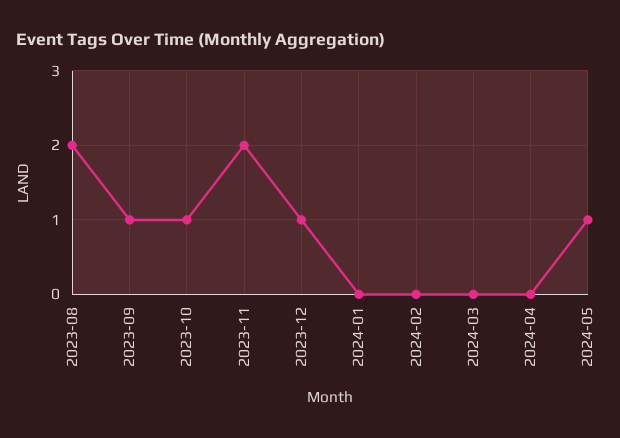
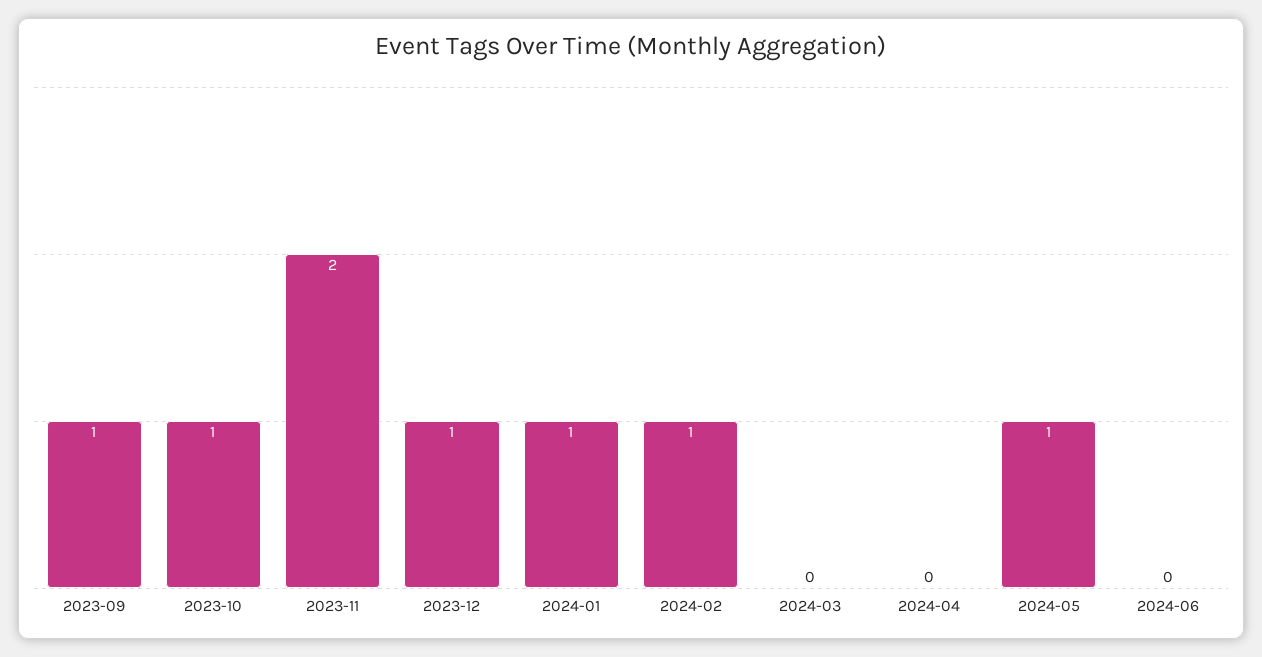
2023-08: 2 -> none
2024-01: 0 -> 1
2024-02: 0 -> 1
2024-06: none -> 0

